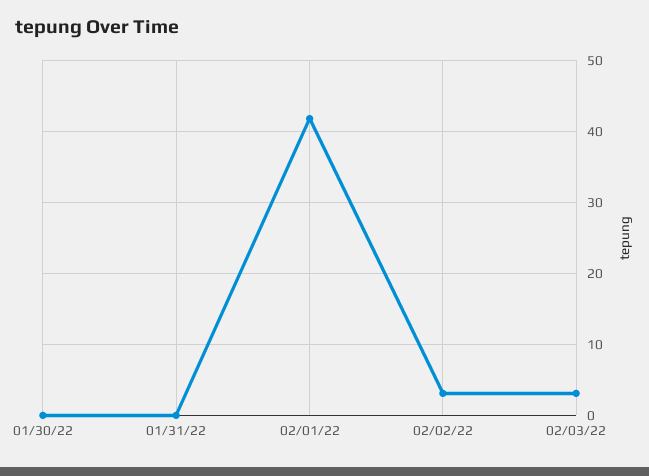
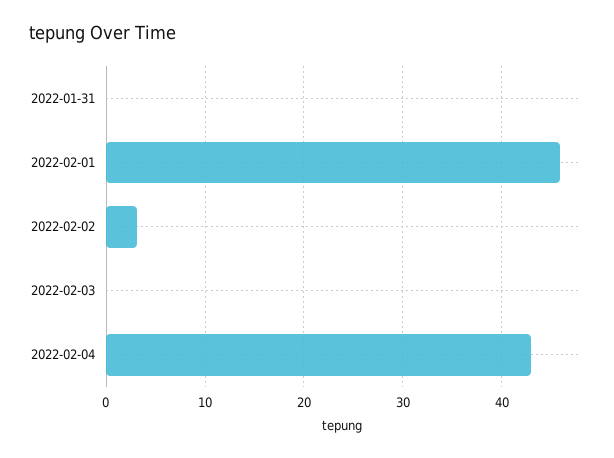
01/30/22: 0 -> none
02/01/22: 42 -> 46
02/03/22: 3 -> 0
2022-02-04: none -> 43

